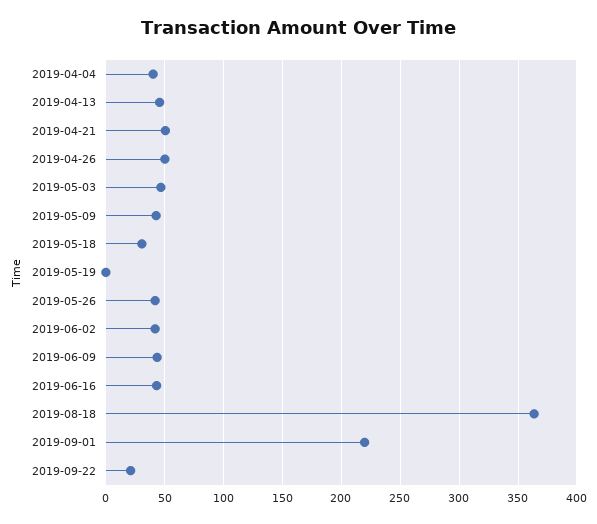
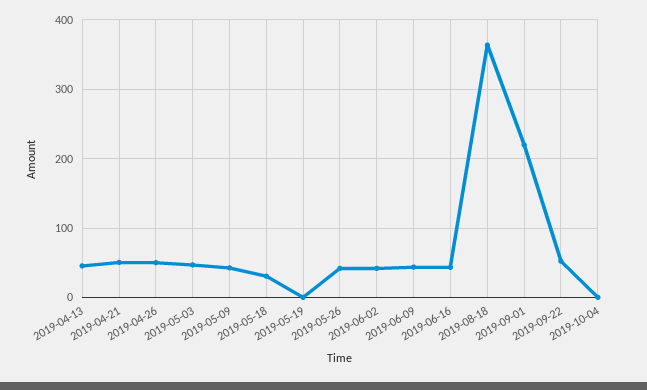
2019-04-04: 40 -> none
2019-09-22: 20 -> 50
2019-10-04: none -> 0

